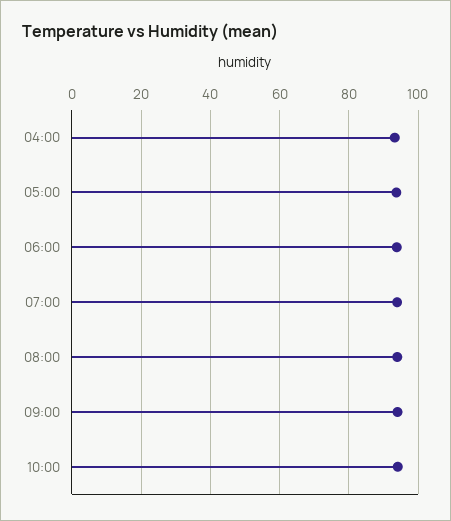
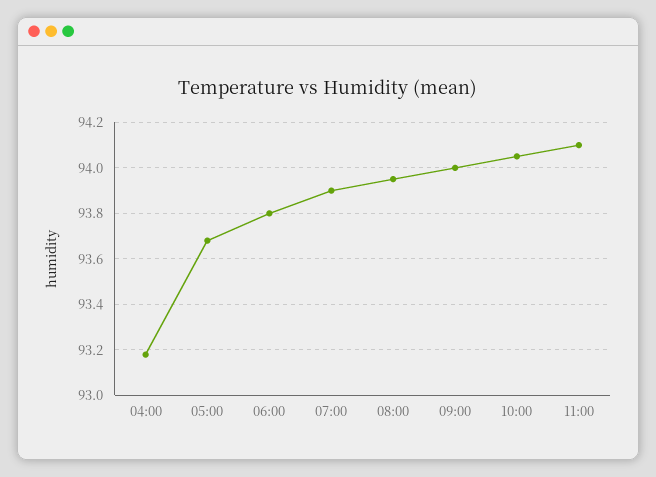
11:00: none -> 94.1

